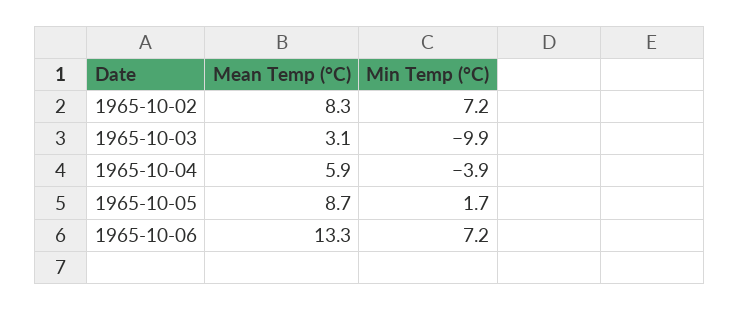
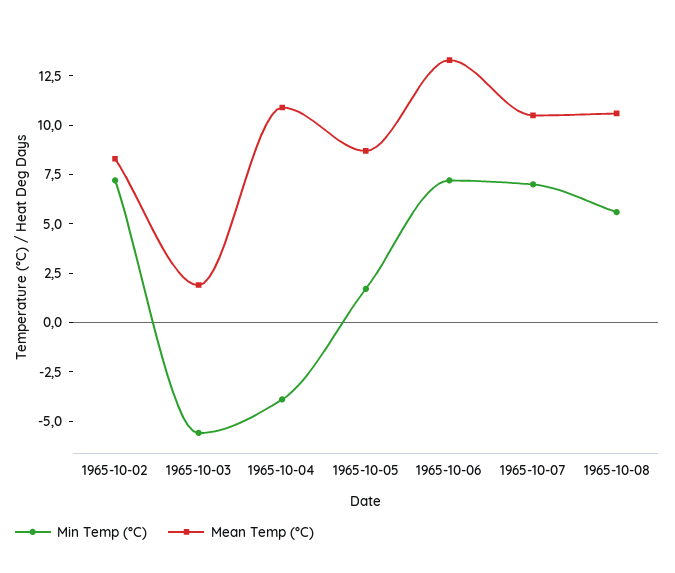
Mean Temp (°C), 1965-10-03: 3.1 -> 2
Min Temp (°C), 1965-10-03: -9.9 -> -5.5
Mean Temp (°C), 1965-10-04: 5.9 -> 11
Min Temp (°C), 1965-10-07: none -> 7
Mean Temp (°C), 1965-10-07: none -> 10.5
Min Temp (°C), 1965-10-08: none -> 5.5
Mean Temp (°C), 1965-10-08: none -> 10.5

